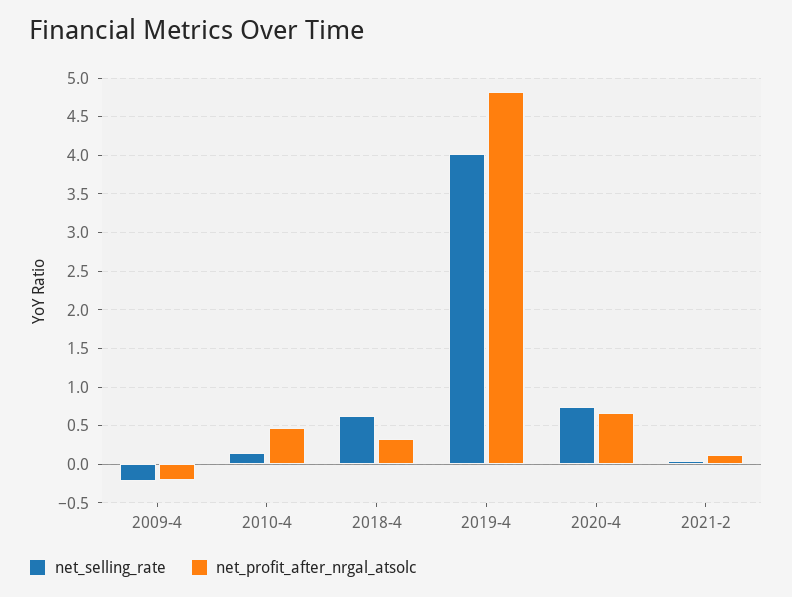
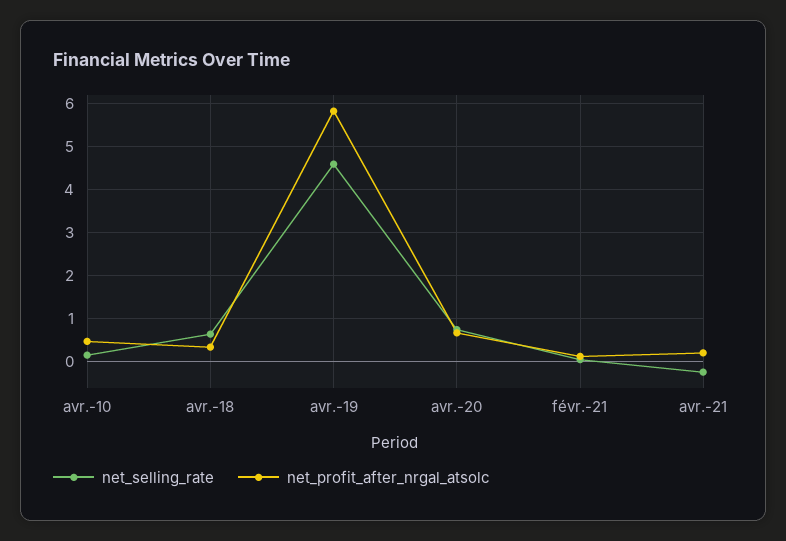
net_selling_rate, 2009-4: -0.2 -> none
net_profit_after_nrgal_atsolc, 2009-4: -0.2 -> none
net_selling_rate, 2019-4: 4 -> 4.6
net_profit_after_nrgal_atsolc, 2019-4: 4.8 -> 5.8
net_selling_rate, avr.-21: none -> -0.2
net_profit_after_nrgal_atsolc, avr.-21: none -> 0.2

